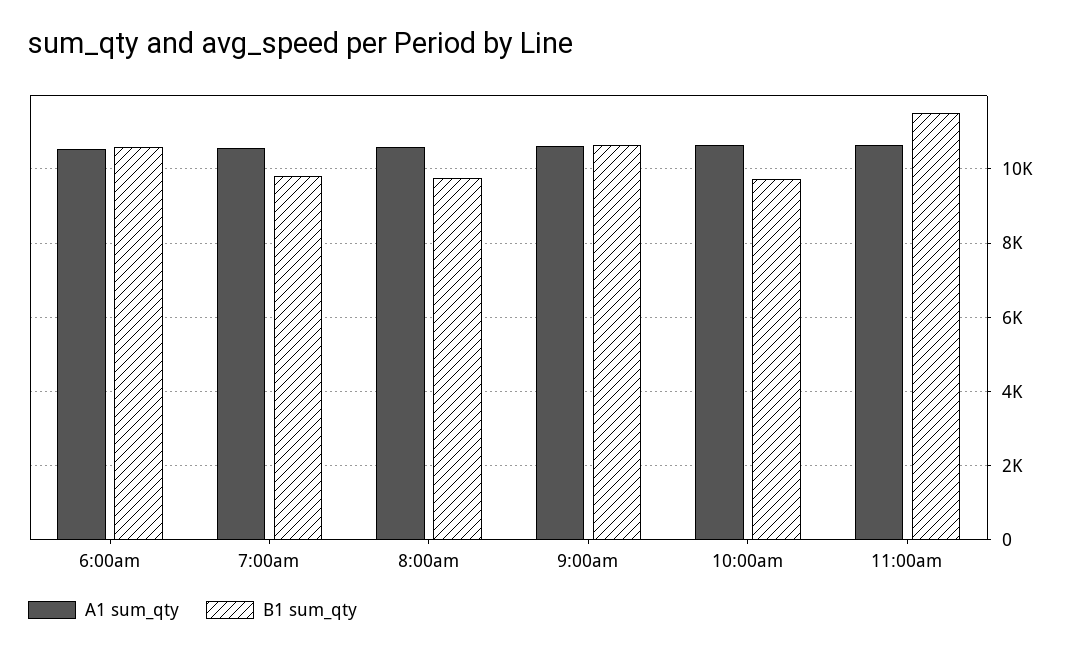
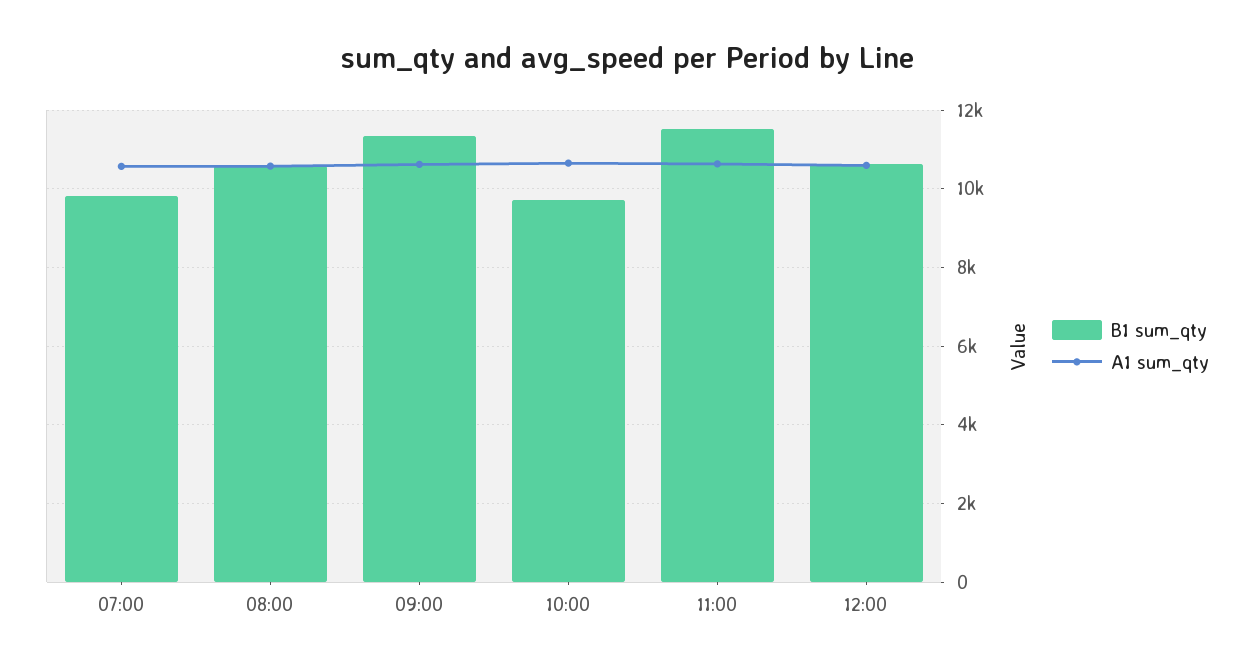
A1 sum_qty, 6:00am: 10600 -> none
B1 sum_qty, 6:00am: 10600 -> none
B1 sum_qty, 8:00am: 9800 -> 10600
B1 sum_qty, 9:00am: 10600 -> 11400
B1 sum_qty, 12:00: none -> 10600
A1 sum_qty, 12:00: none -> 10600

